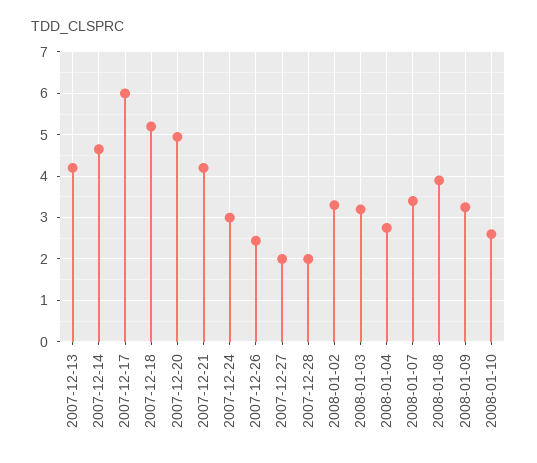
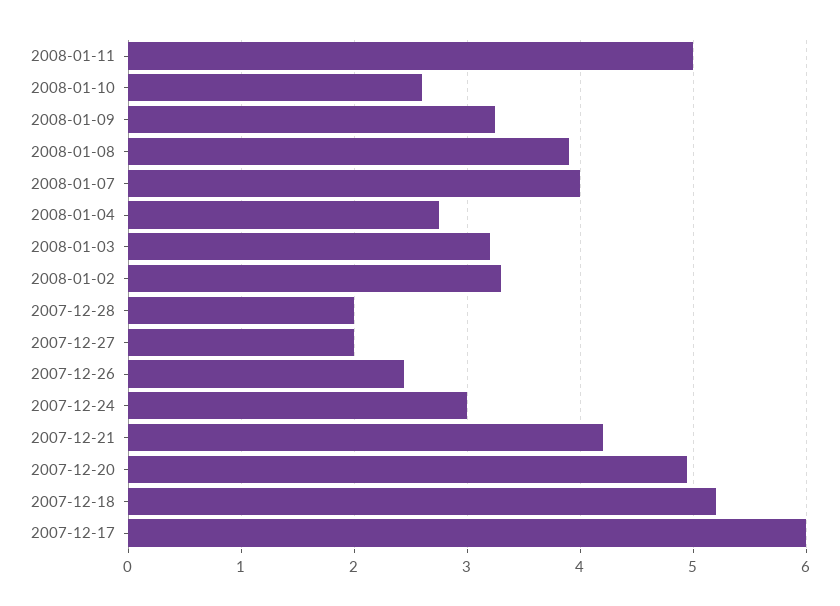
2007-12-13: 4.2 -> none
2007-12-14: 4.6 -> none
2008-01-07: 3.4 -> 4
2008-01-11: none -> 5

